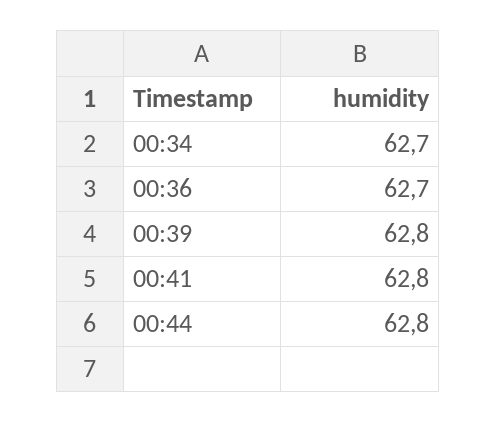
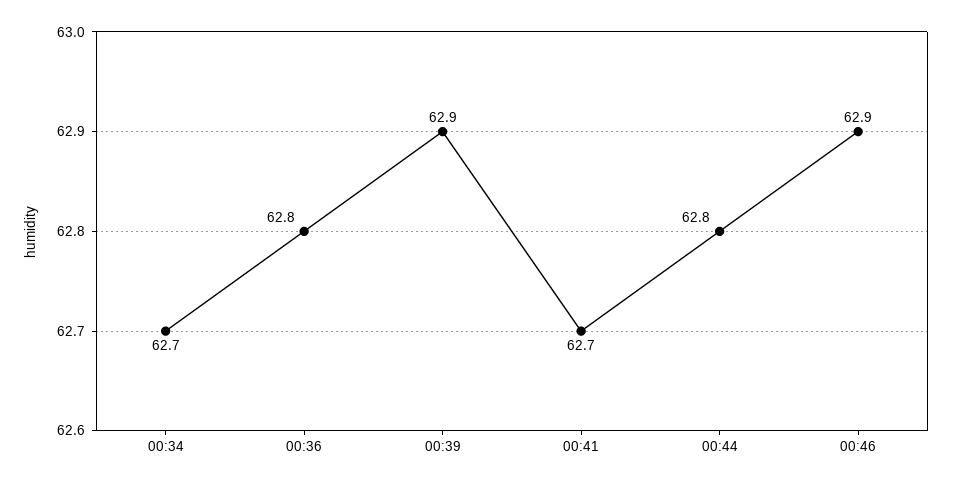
00:36: 62.7 -> 62.8
00:39: 62.8 -> 62.9
00:41: 62.8 -> 62.7
00:46: none -> 62.9

